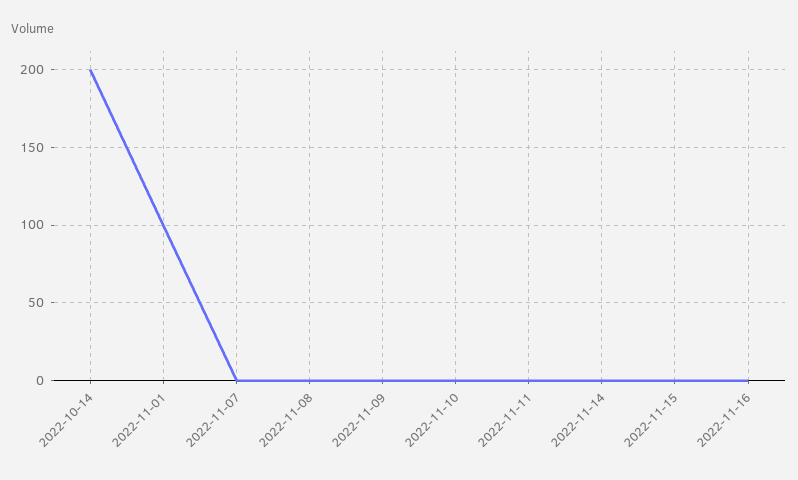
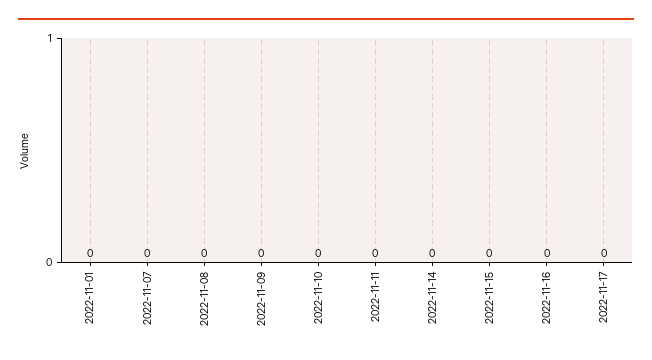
2022-10-14: 200 -> none
2022-11-01: 100 -> 0
2022-11-17: none -> 0

